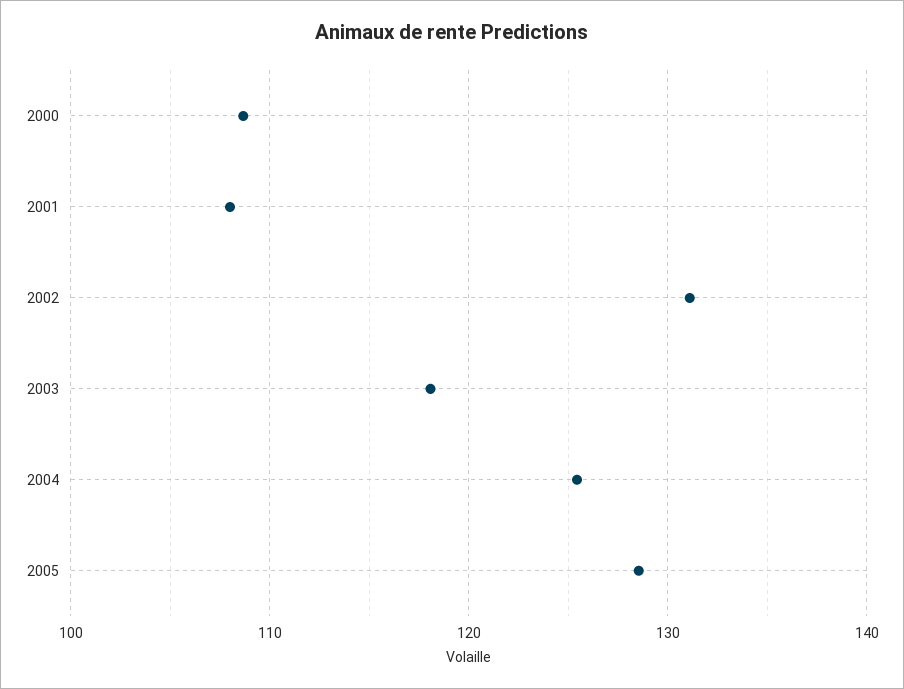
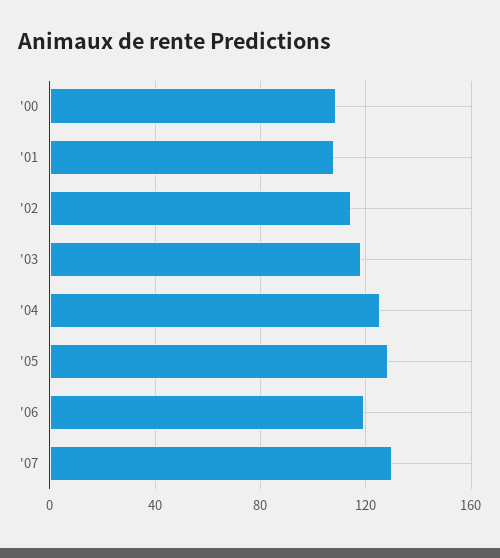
2002: 131 -> 115
'06: none -> 120
'07: none -> 130

